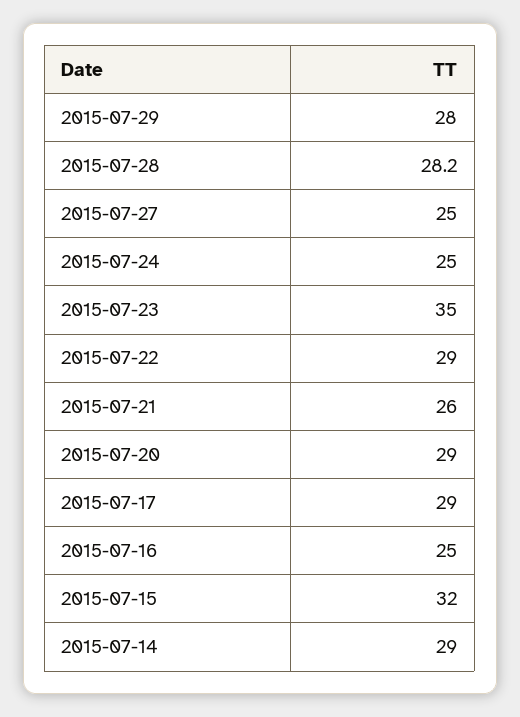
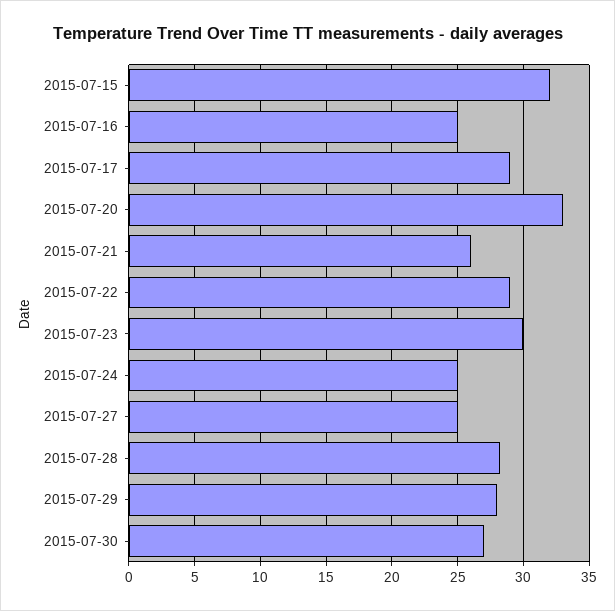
2015-07-23: 35 -> 30
2015-07-20: 29 -> 33
2015-07-14: 29 -> none
2015-07-30: none -> 27

